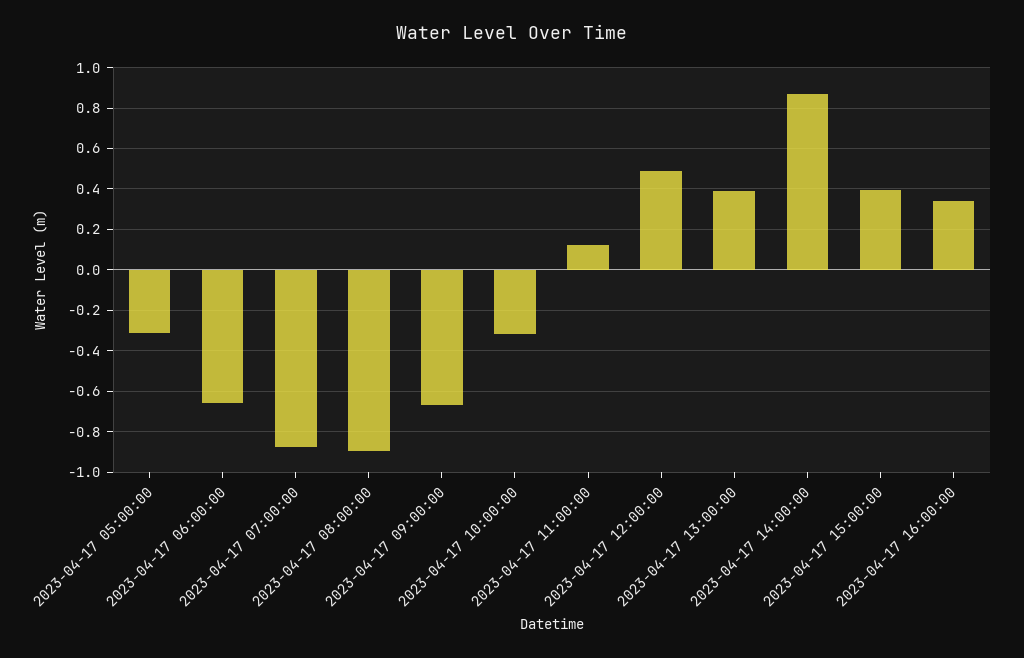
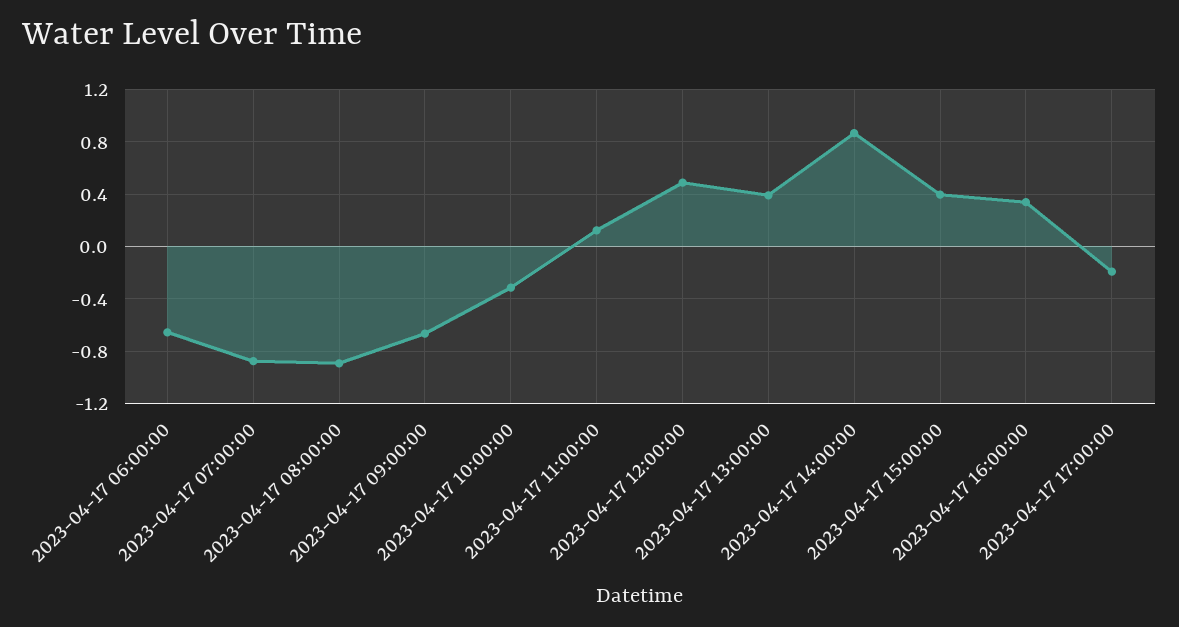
2023-04-17 05:00:00: -0.3 -> none
2023-04-17 17:00:00: none -> -0.2

